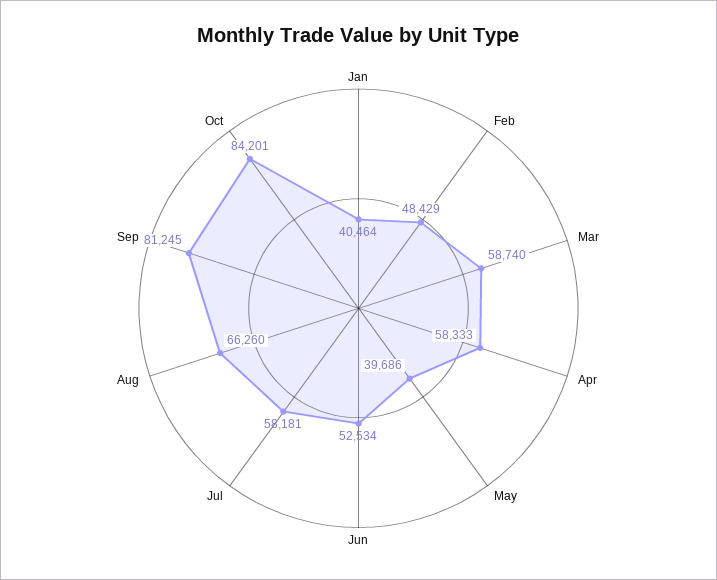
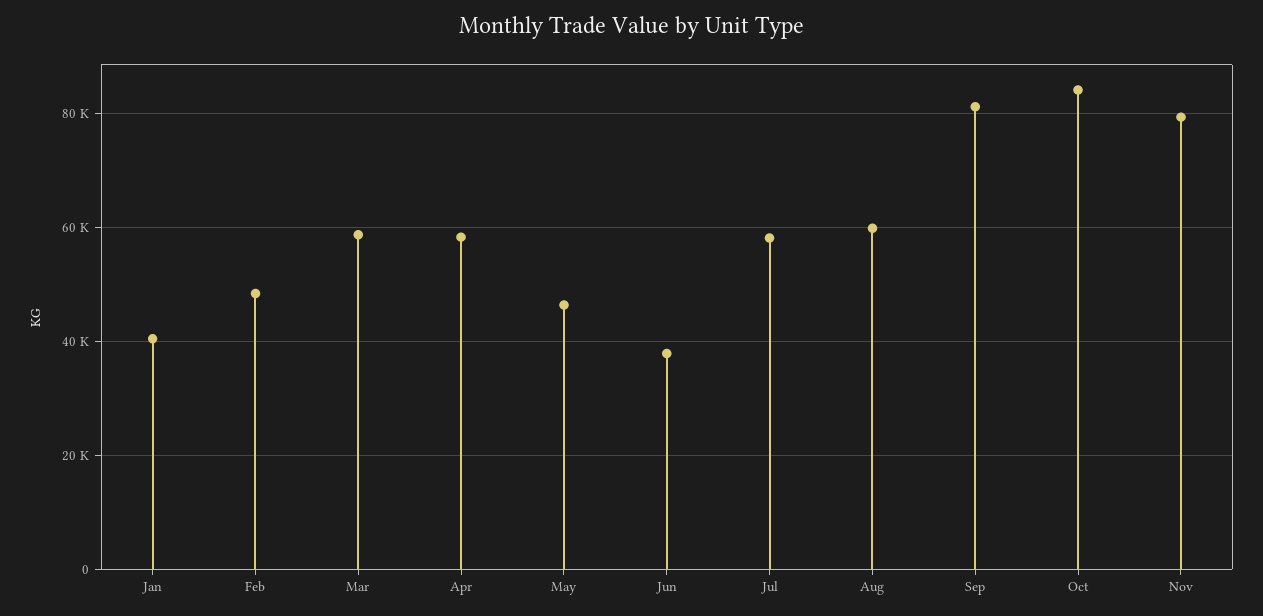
May: 39686 -> 46000
Jun: 52534 -> 38000
Aug: 66260 -> 60000
Nov: none -> 80000

